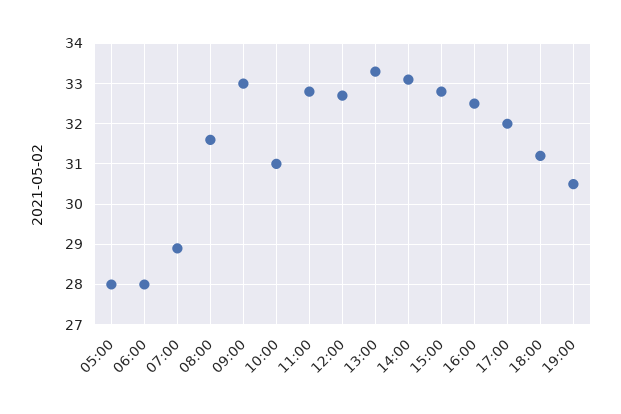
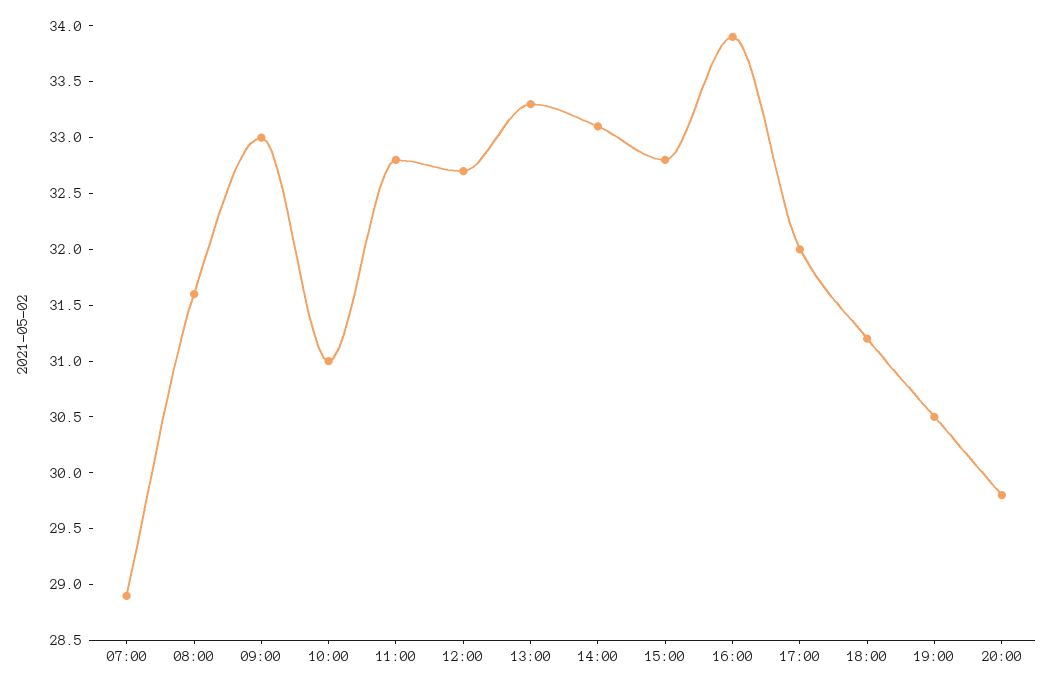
05:00: 28 -> none
06:00: 28 -> none
16:00: 32.5 -> 33.9
20:00: none -> 29.8

